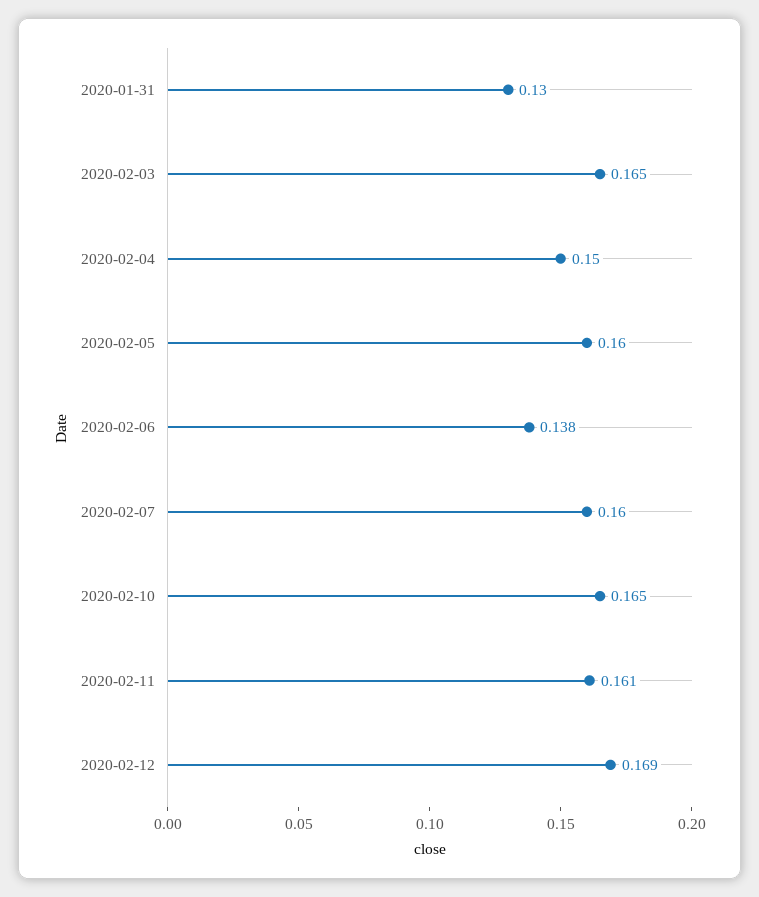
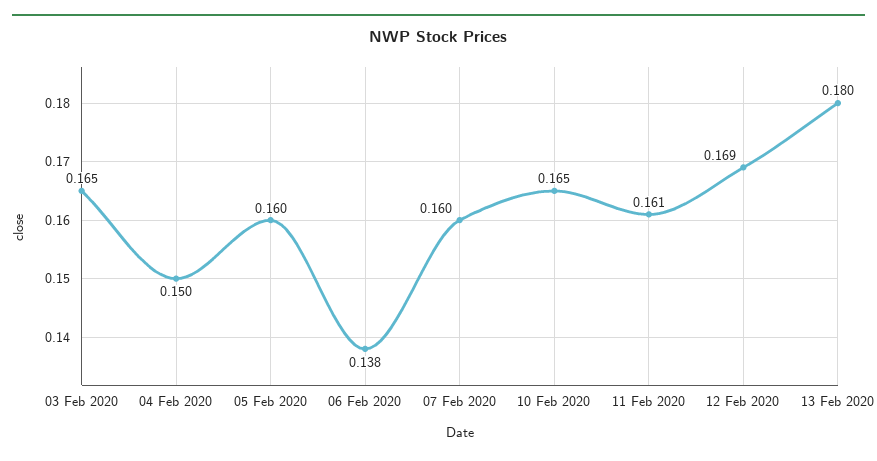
2020-01-31: 0.13 -> none
13 Feb 2020: none -> 0.18

